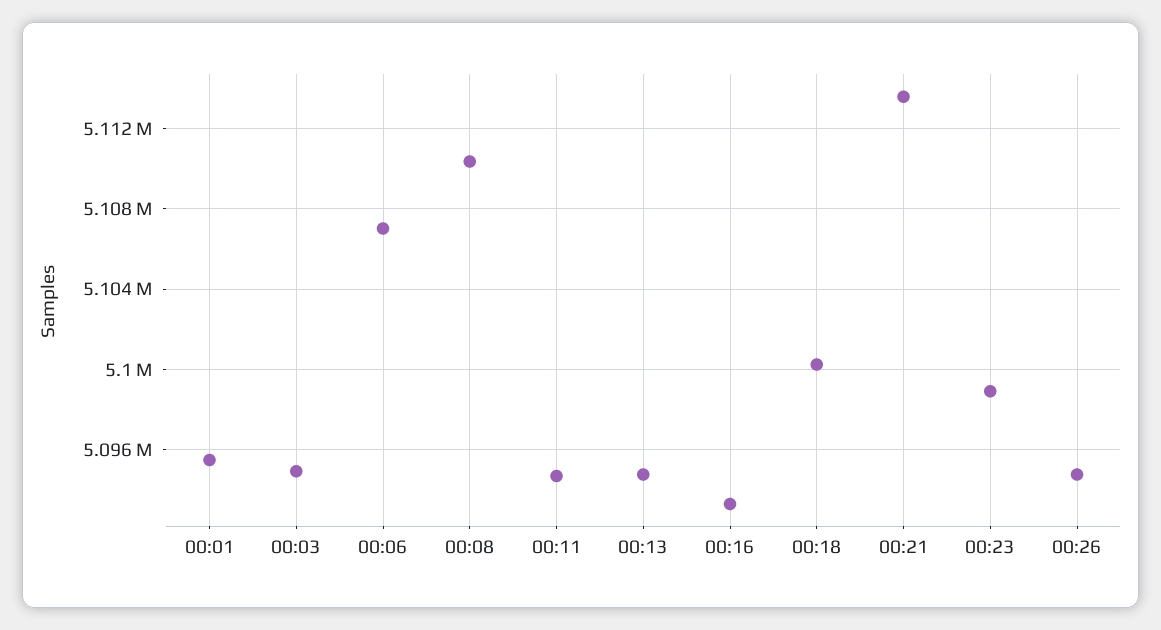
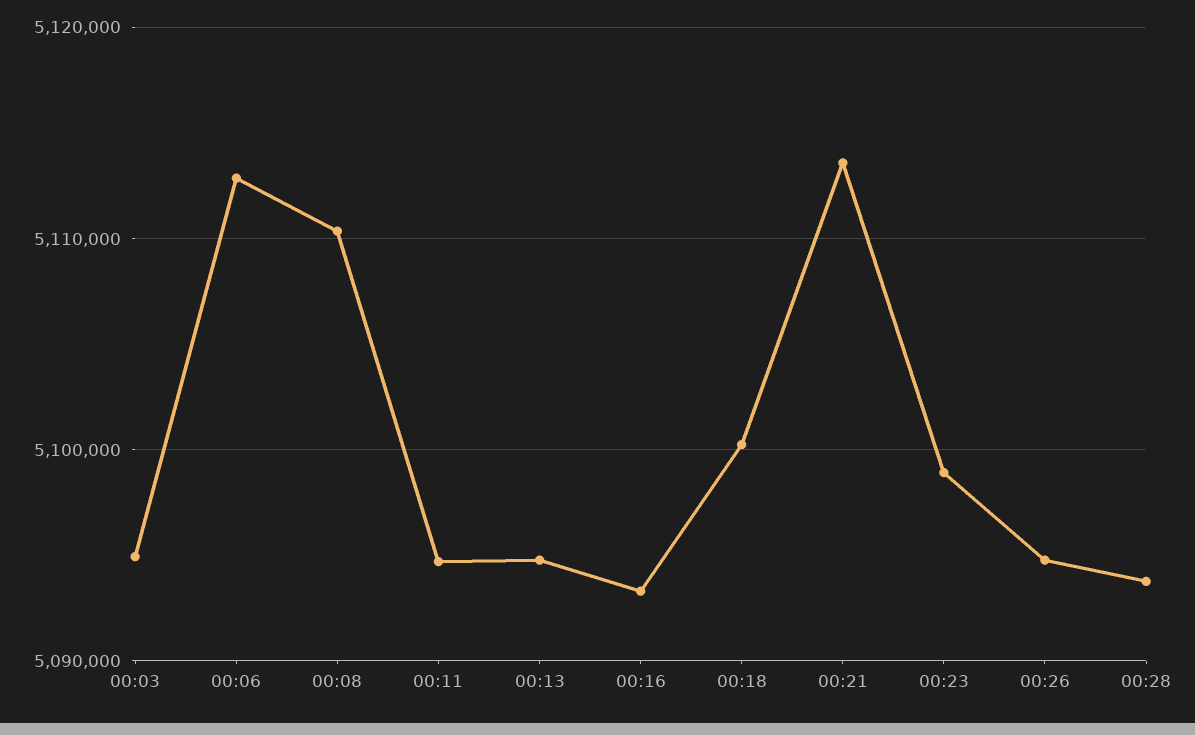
00:01: 5095500 -> none
00:06: 5107000 -> 5113000
00:28: none -> 5094000

